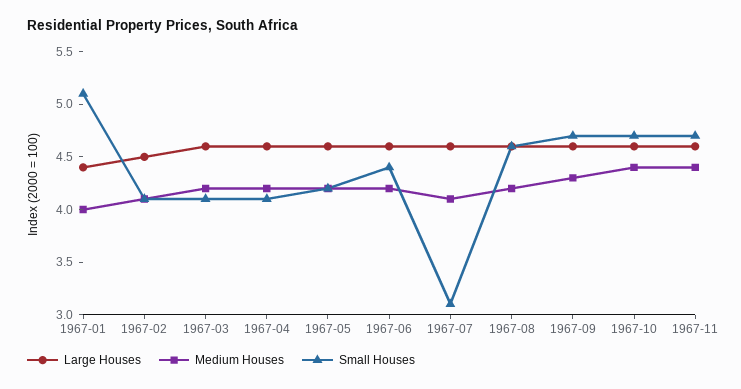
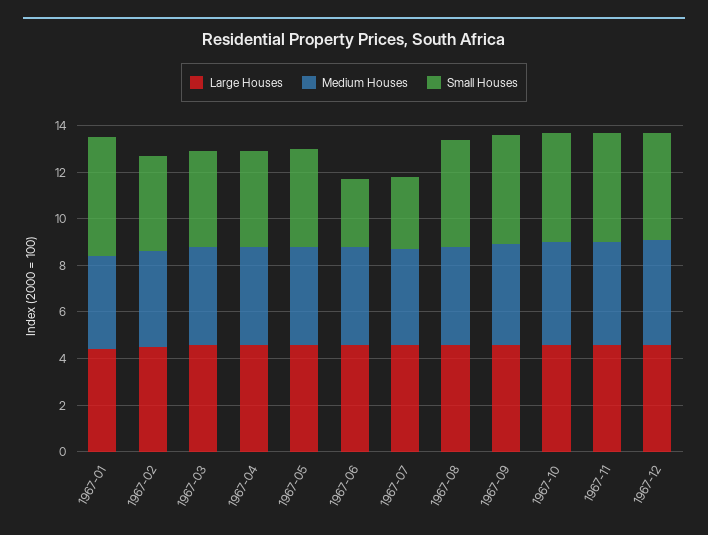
Small Houses, 1967-06: 4.4 -> 3
Large Houses, 1967-12: none -> 4.5
Medium Houses, 1967-12: none -> 4.5
Small Houses, 1967-12: none -> 4.5

